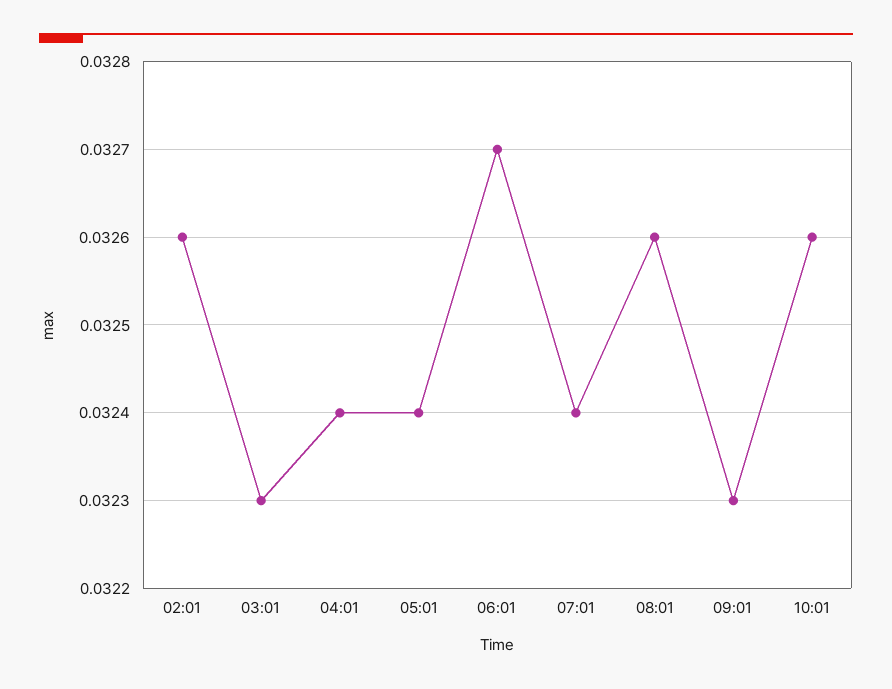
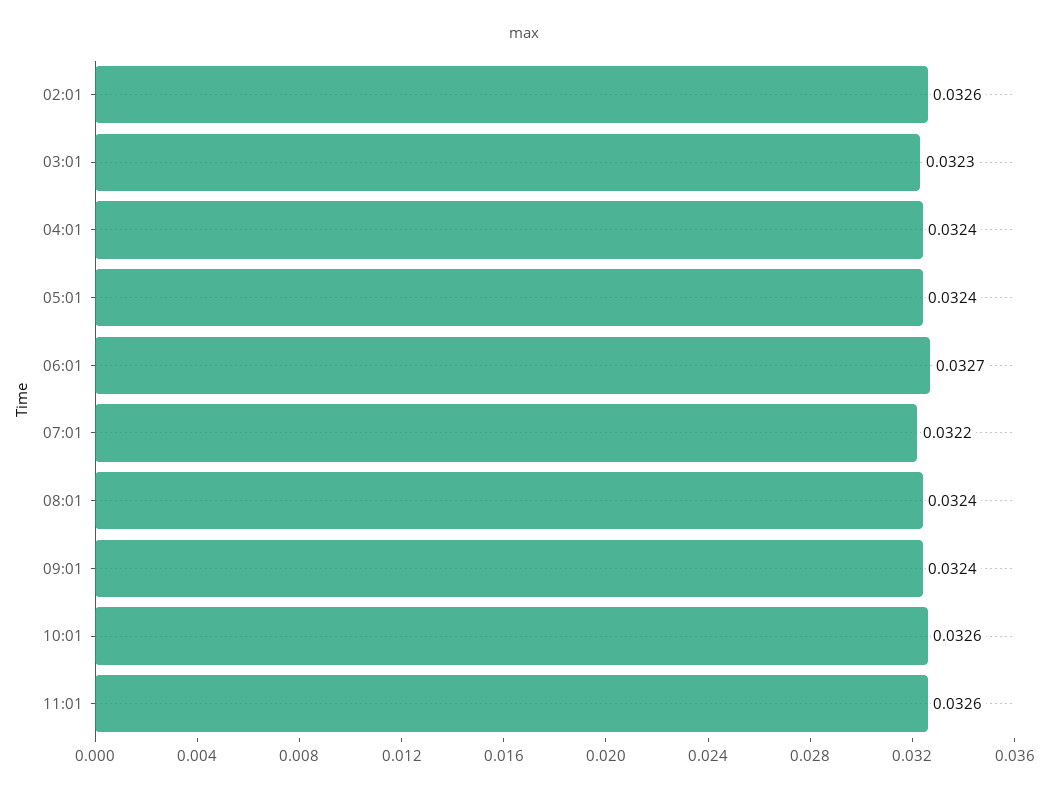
07:01: 0.0324 -> 0.0322
08:01: 0.0326 -> 0.0324
09:01: 0.0323 -> 0.0324
11:01: none -> 0.0326

